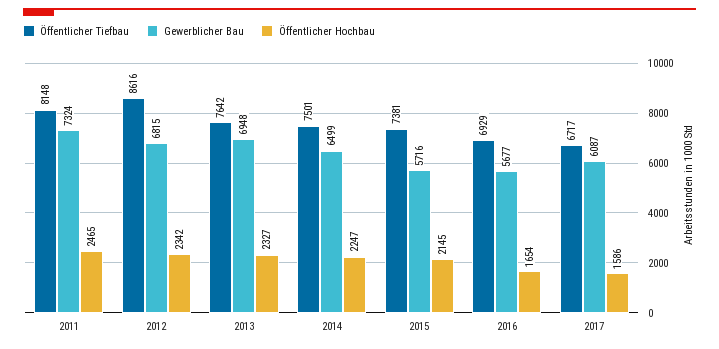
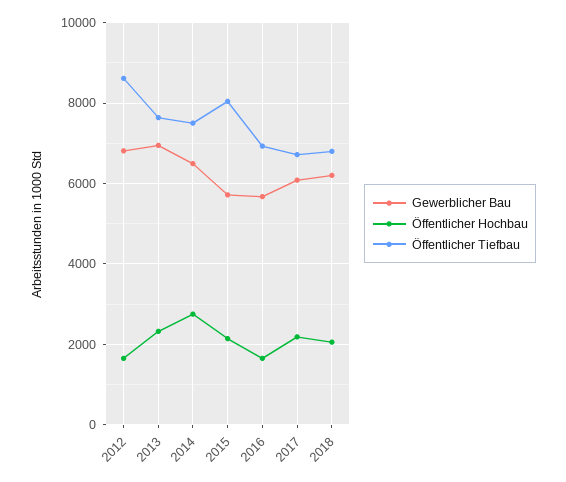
Öffentlicher Tiefbau, 2011: 8148 -> none
Gewerblicher Bau, 2011: 7324 -> none
Öffentlicher Hochbau, 2011: 2465 -> none
Öffentlicher Hochbau, 2012: 2342 -> 1600
Öffentlicher Hochbau, 2014: 2247 -> 2800
Öffentlicher Tiefbau, 2015: 7381 -> 8000
Öffentlicher Hochbau, 2017: 1586 -> 2200
Gewerblicher Bau, 2018: none -> 6200
Öffentlicher Hochbau, 2018: none -> 2000
Öffentlicher Tiefbau, 2018: none -> 6800

